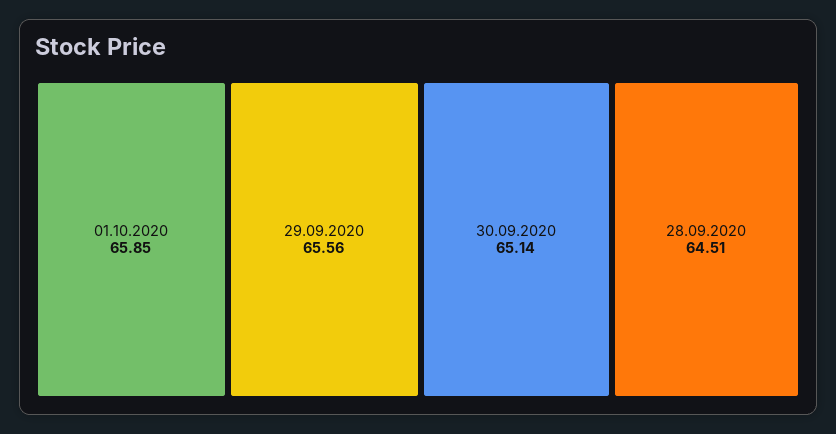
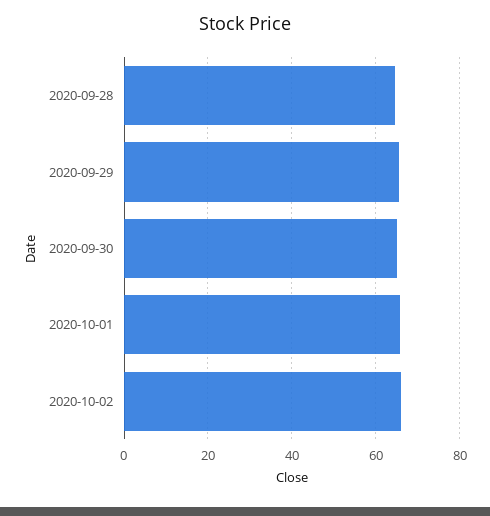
2020-10-02: none -> 66

